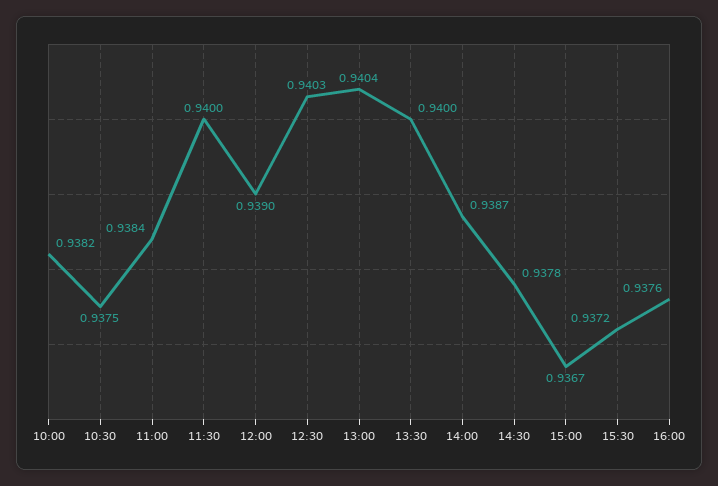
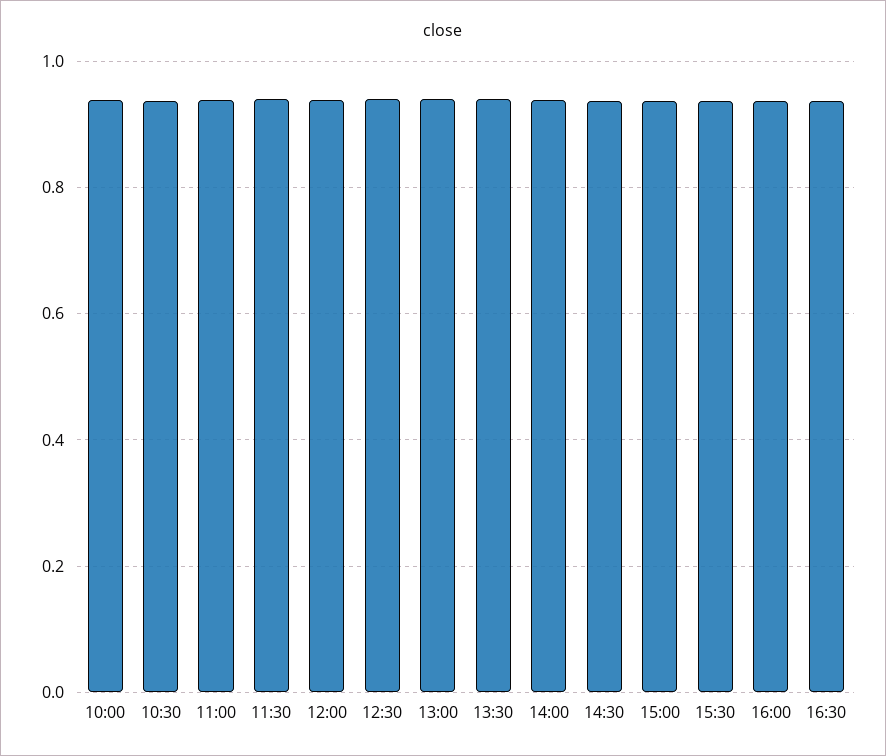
16:30: none -> 0.94

